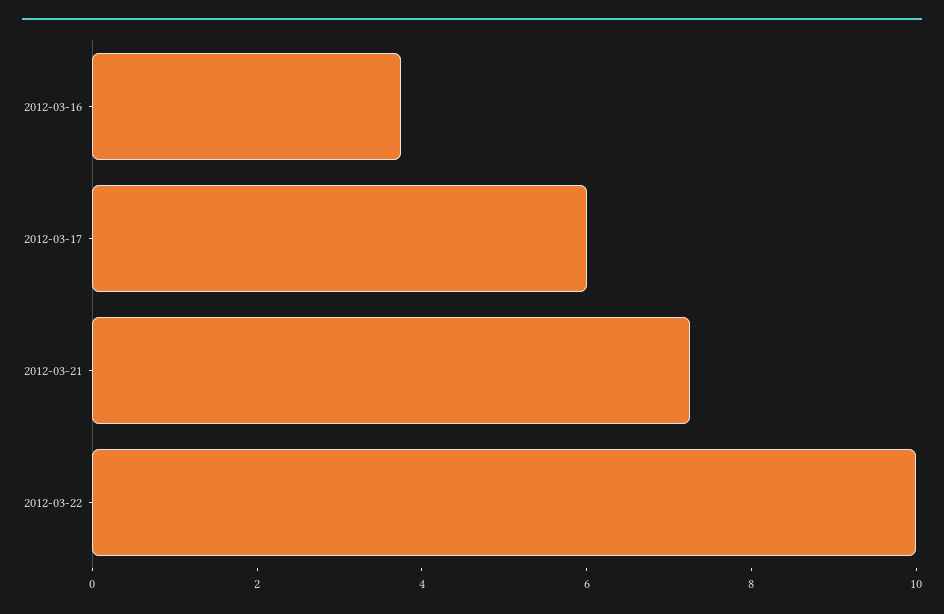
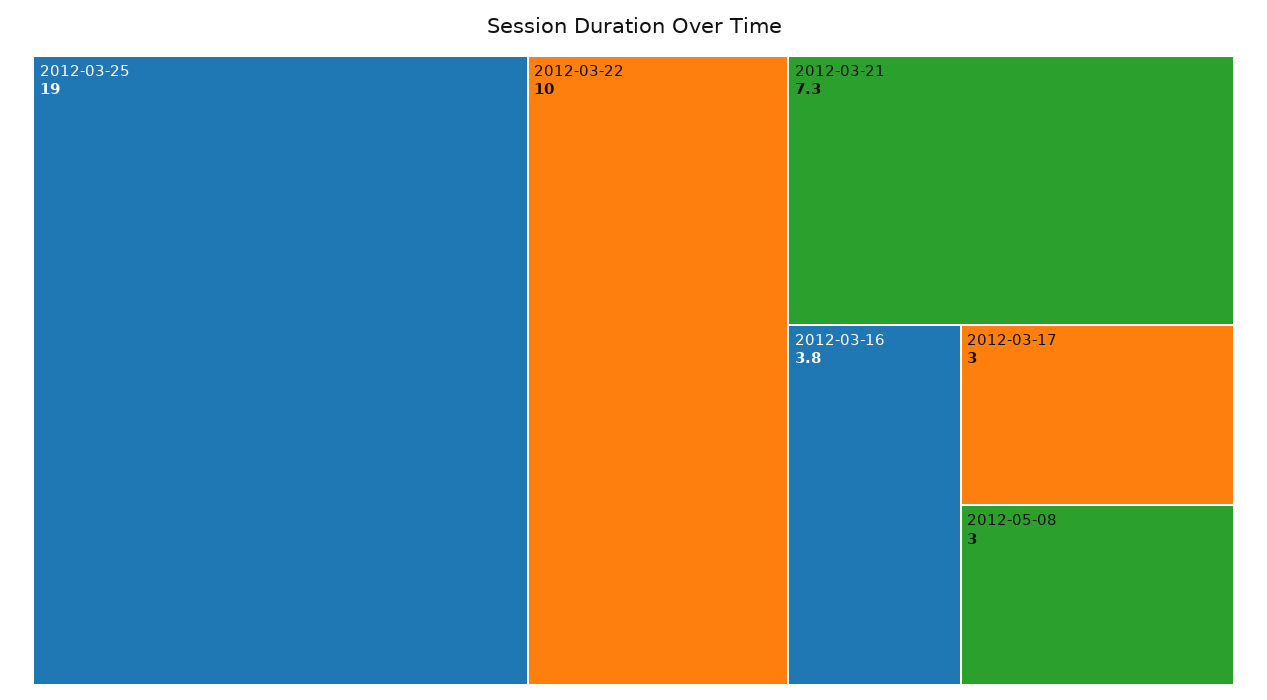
2012-03-17: 6 -> 3
2012-03-25: none -> 19
2012-05-08: none -> 3

